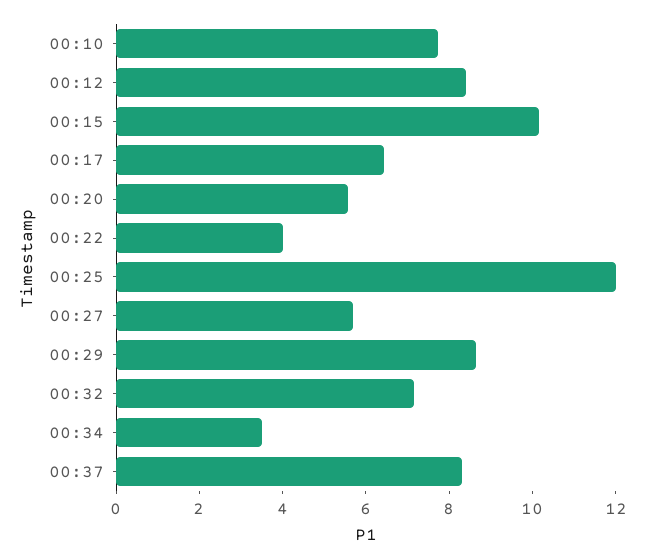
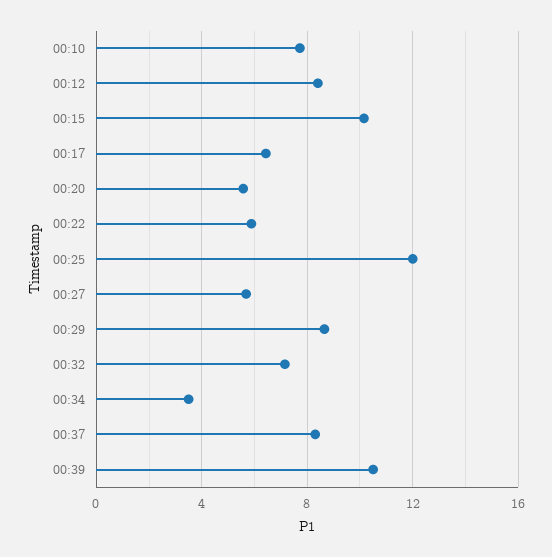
00:22: 4 -> 6
00:39: none -> 10.5

